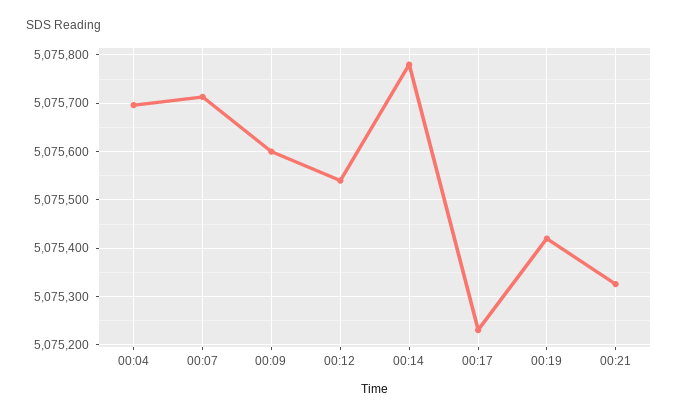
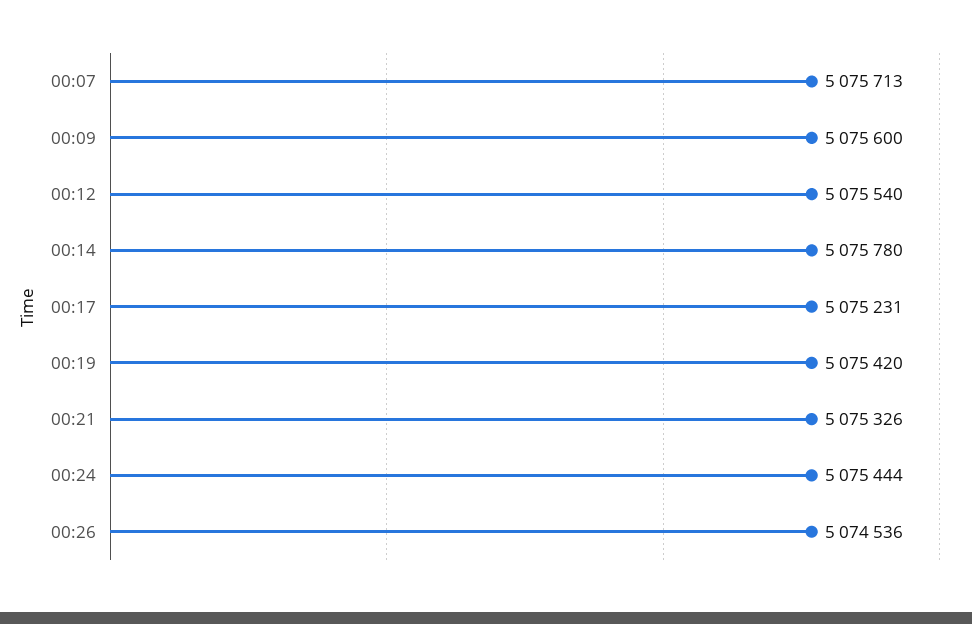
00:04: 5075700 -> none
00:24: none -> 5075444
00:26: none -> 5074536

